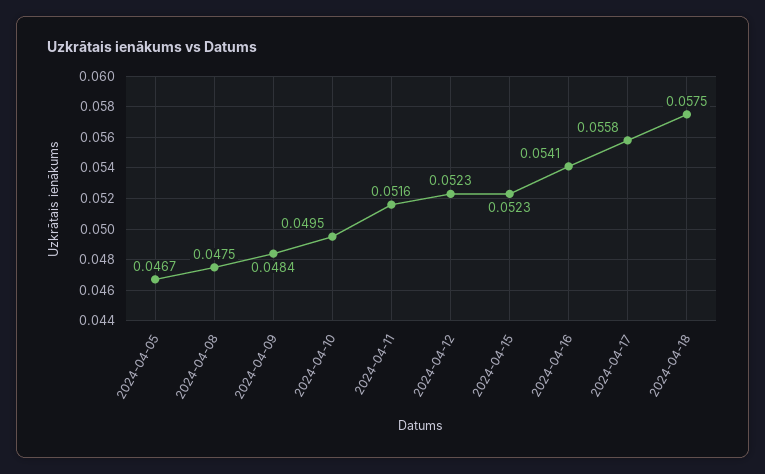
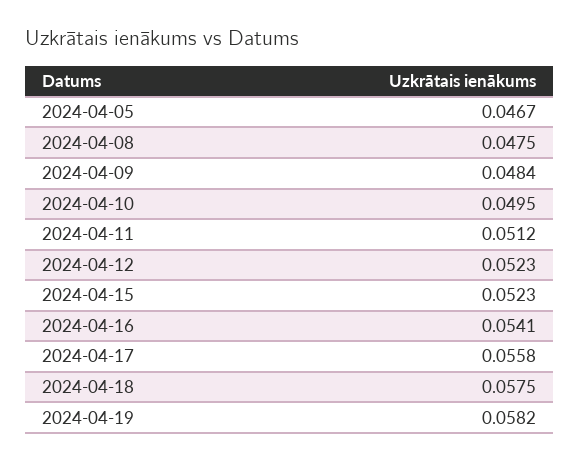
2024-04-11: 0.0516 -> 0.0512
2024-04-19: none -> 0.0582

